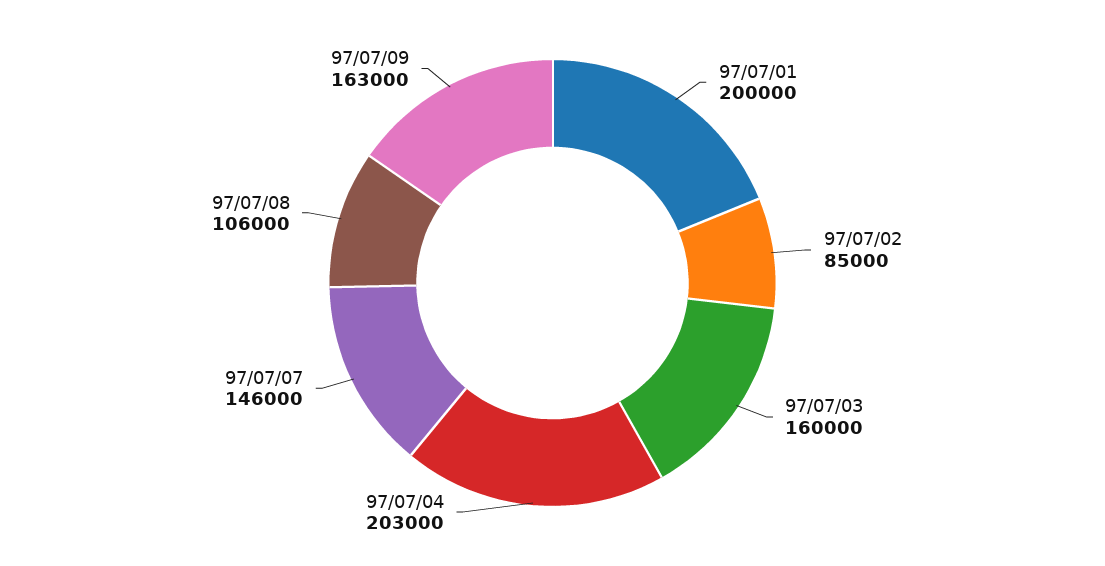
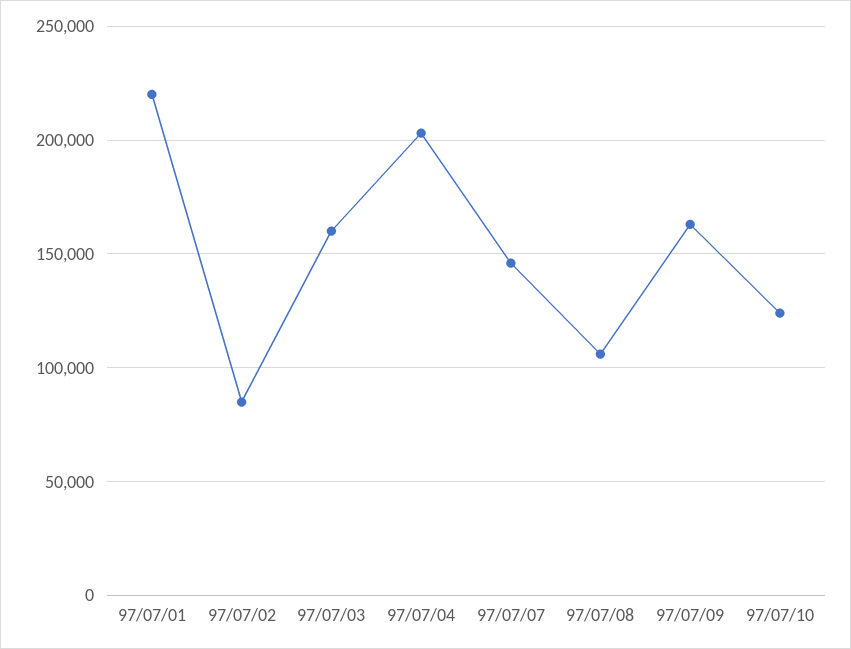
97/07/01: 200000 -> 220000
97/07/10: none -> 125000

